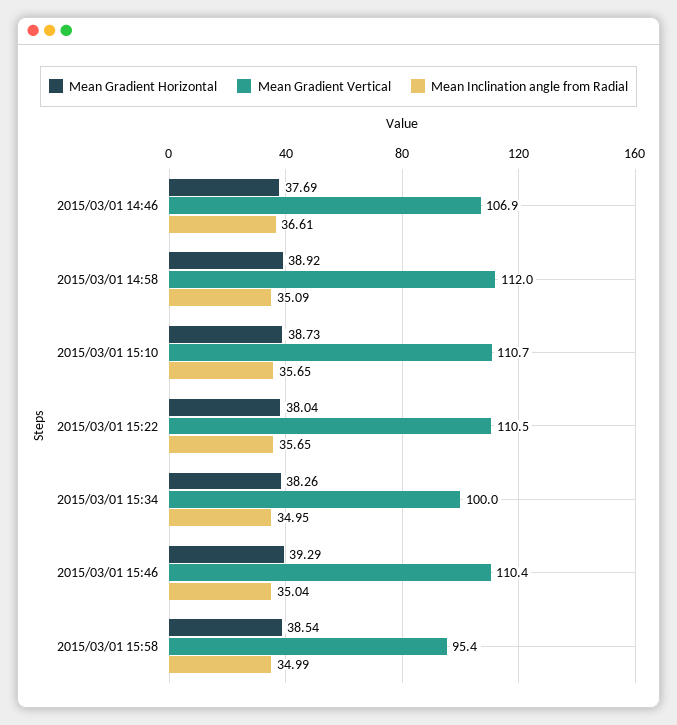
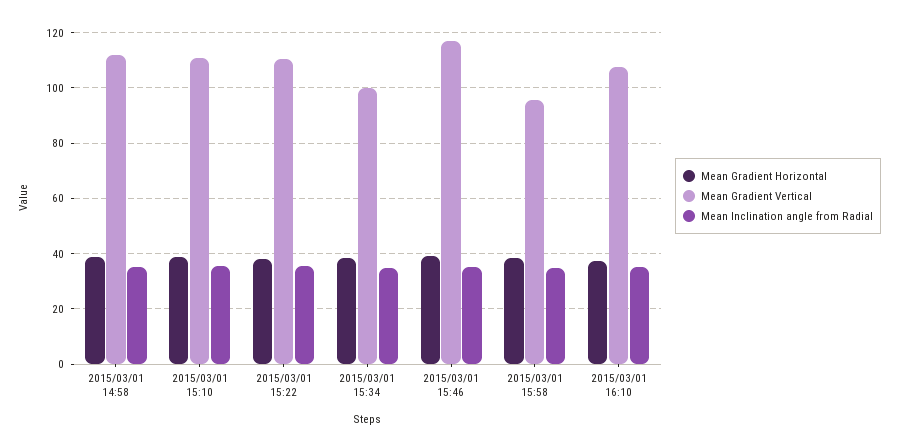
Mean Gradient Horizontal, 2015/03/01 14:46: 37.69 -> none
Mean Gradient Vertical, 2015/03/01 14:46: 106.9 -> none
Mean Inclination angle from Radial, 2015/03/01 14:46: 36.61 -> none
Mean Gradient Vertical, 2015/03/01 15:46: 110.4 -> 117.5
Mean Gradient Horizontal, 2015/03/01 16:10: none -> 37.5
Mean Gradient Vertical, 2015/03/01 16:10: none -> 107.5
Mean Inclination angle from Radial, 2015/03/01 16:10: none -> 35

